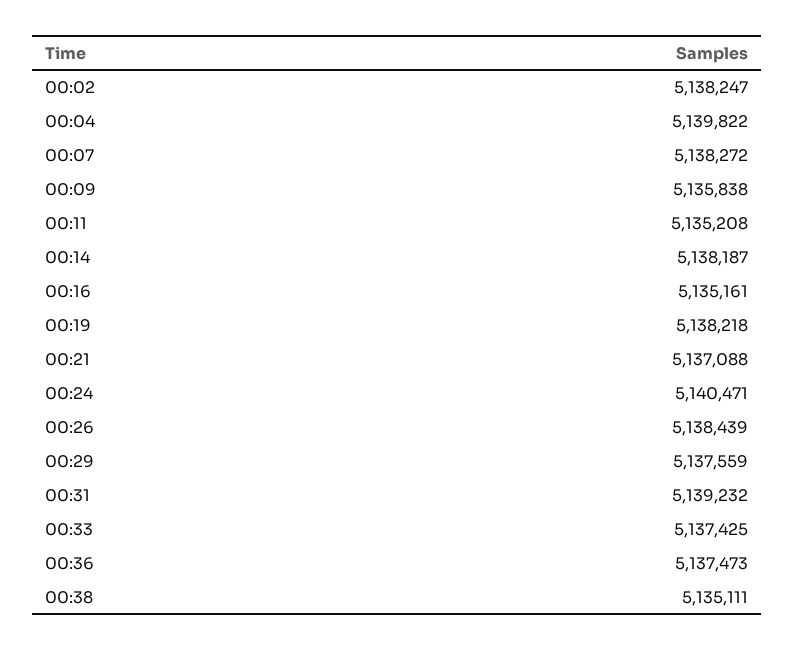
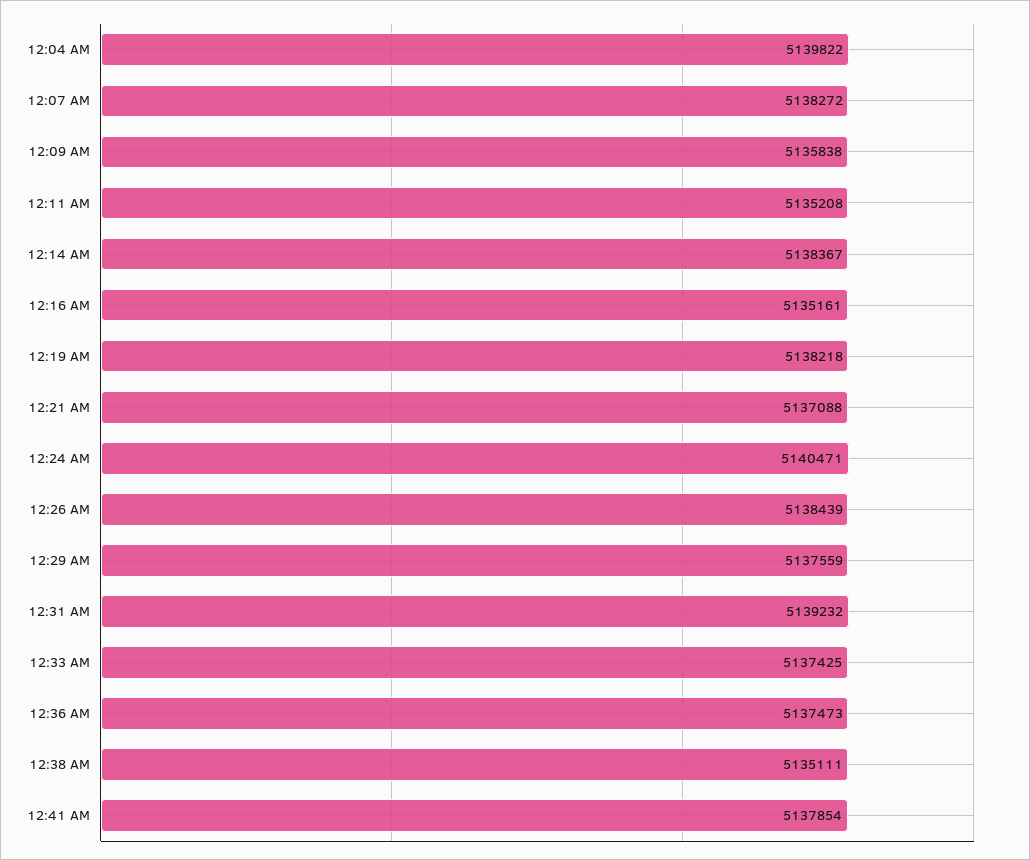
00:02: 5138247 -> none
00:14: 5138187 -> 5138367
12:41 AM: none -> 5137854

